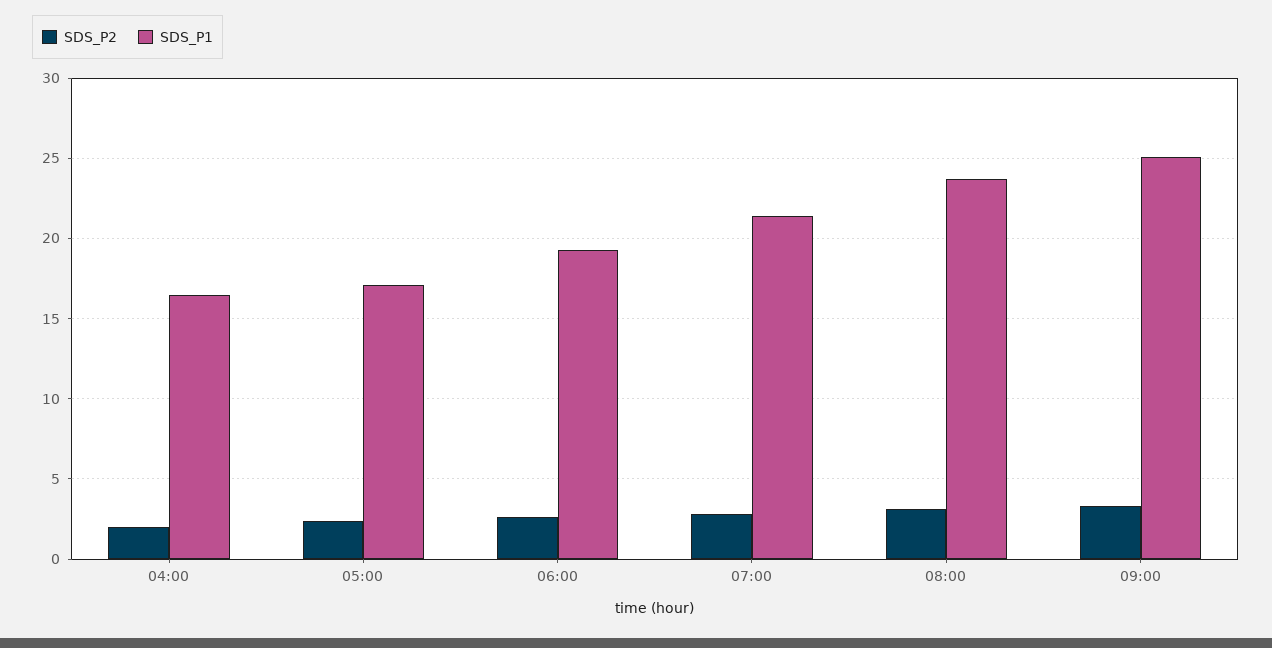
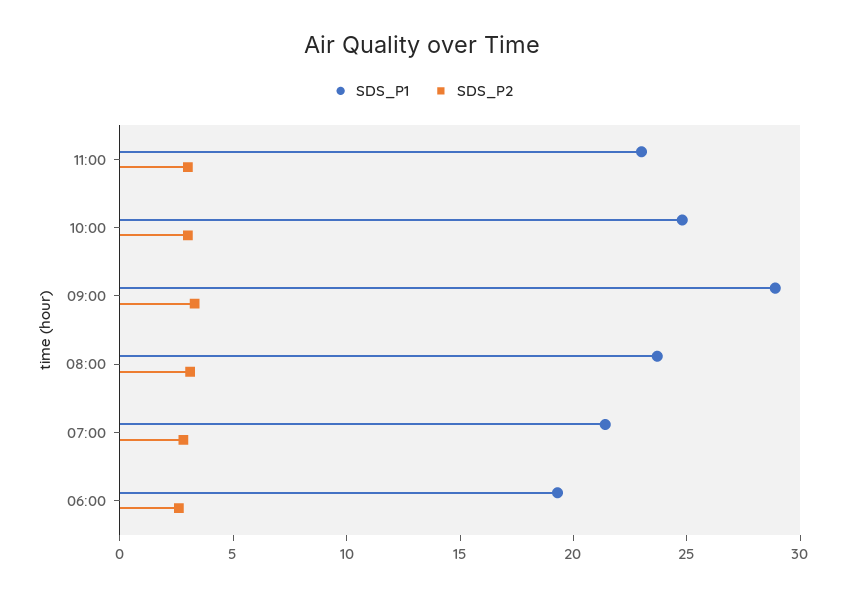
SDS_P2, 04:00: 2 -> none
SDS_P1, 04:00: 16.5 -> none
SDS_P2, 05:00: 2.5 -> none
SDS_P1, 05:00: 17 -> none
SDS_P1, 09:00: 25 -> 29
SDS_P1, 11:00: none -> 23
SDS_P2, 11:00: none -> 3
SDS_P1, 10:00: none -> 25
SDS_P2, 10:00: none -> 3

